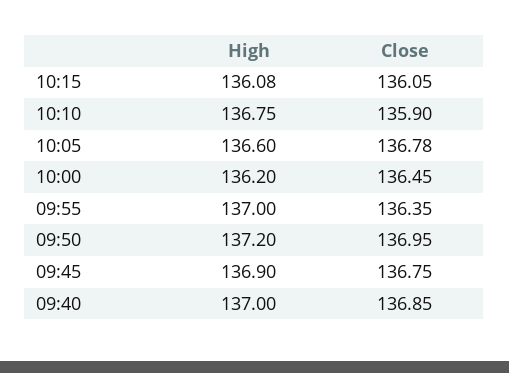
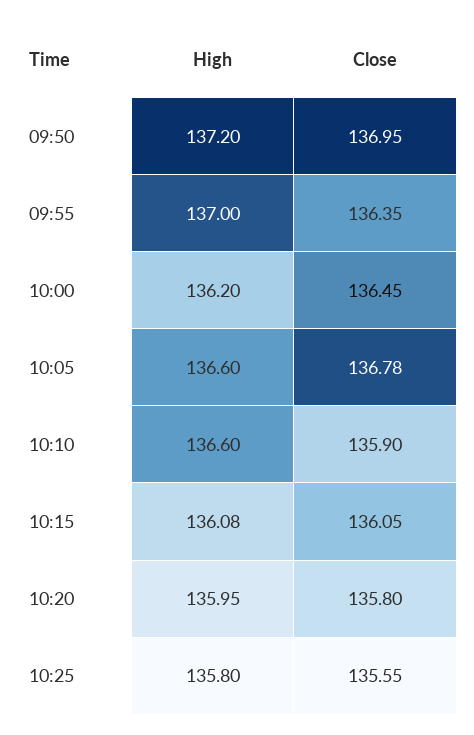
High, 10:10: 136.75 -> 136.6
High, 09:45: 136.9 -> none
Close, 09:45: 136.75 -> none
High, 09:40: 137 -> none
Close, 09:40: 136.85 -> none
High, 10:20: none -> 135.95
Close, 10:20: none -> 135.8
High, 10:25: none -> 135.8
Close, 10:25: none -> 135.55

